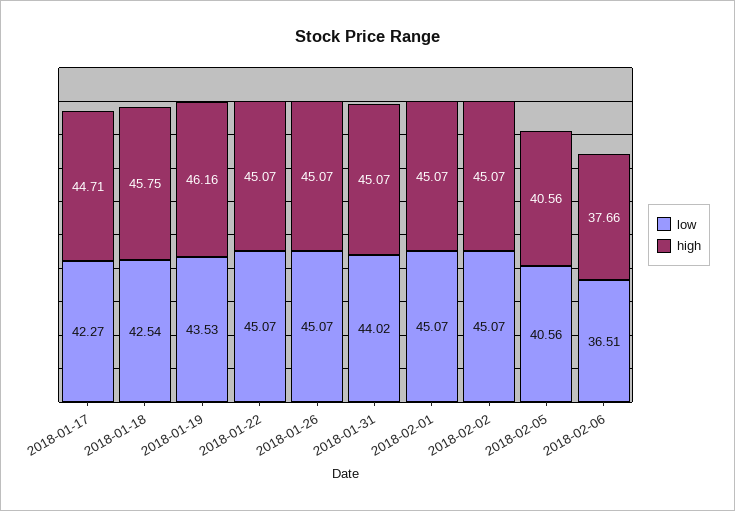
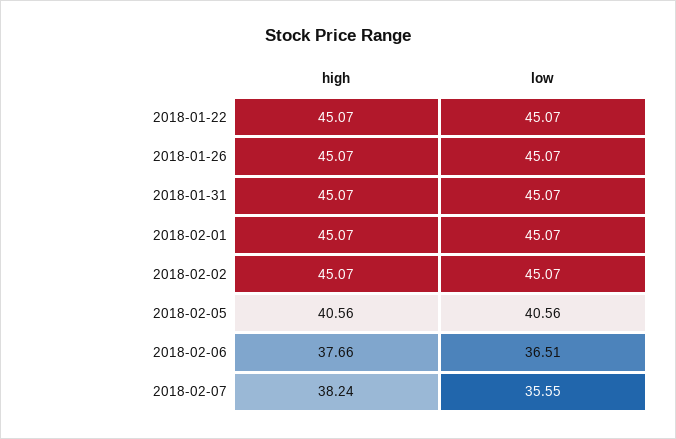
low, 2018-01-17: 42.27 -> none
high, 2018-01-17: 44.71 -> none
low, 2018-01-18: 42.54 -> none
high, 2018-01-18: 45.75 -> none
low, 2018-01-19: 43.53 -> none
high, 2018-01-19: 46.16 -> none
low, 2018-01-31: 44.02 -> 45.07
high, 2018-02-07: none -> 38.24
low, 2018-02-07: none -> 35.55

